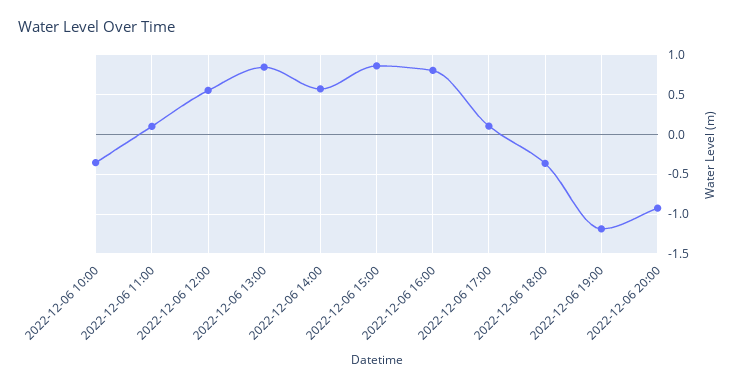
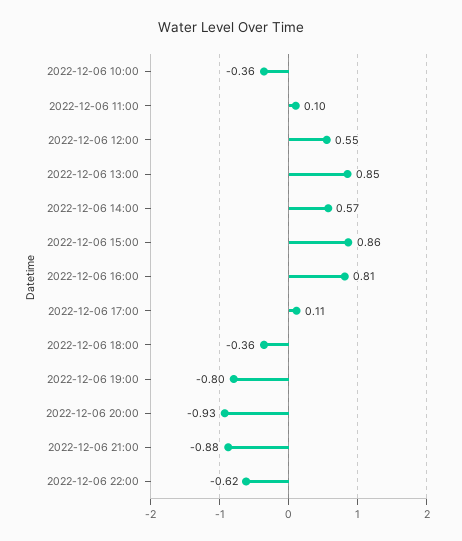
2022-12-06 19:00: -1.2 -> -0.8
2022-12-06 21:00: none -> -0.88
2022-12-06 22:00: none -> -0.62

